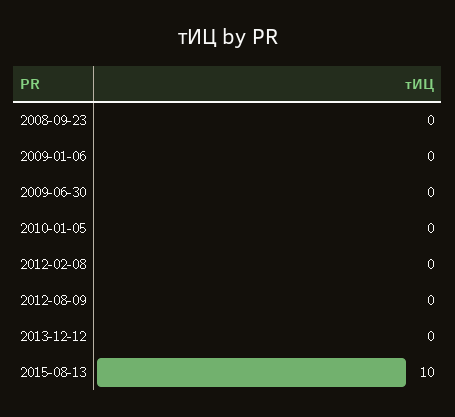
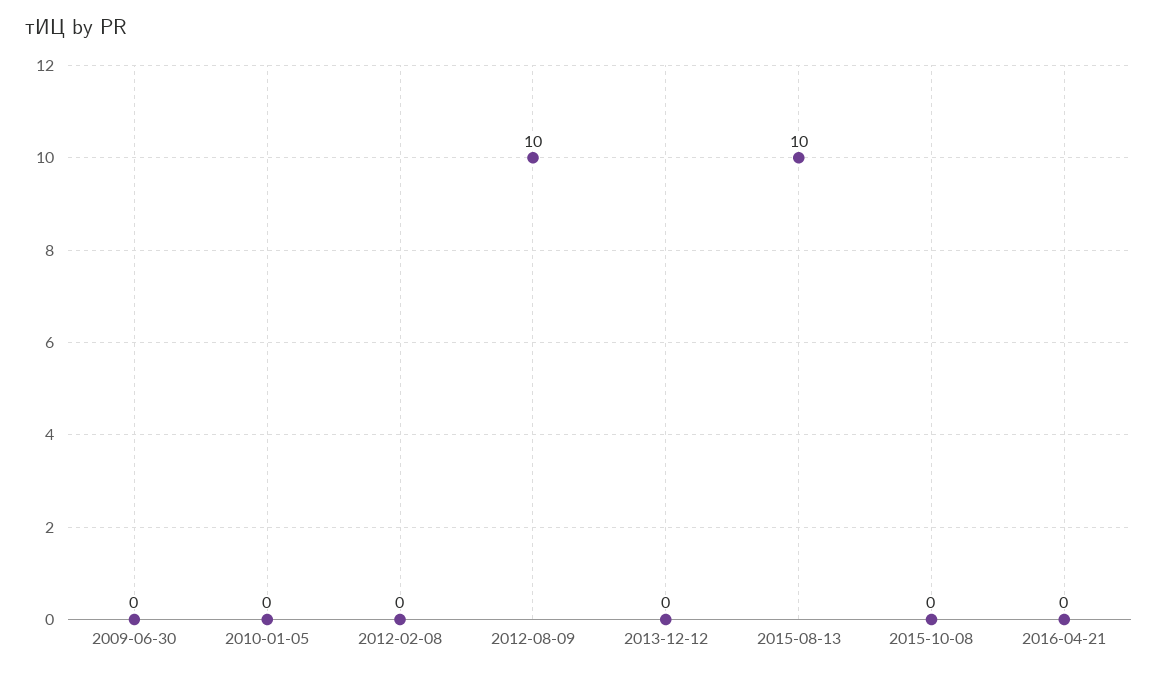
2008-09-23: 0 -> none
2009-01-06: 0 -> none
2012-08-09: 0 -> 10
2015-10-08: none -> 0
2016-04-21: none -> 0

